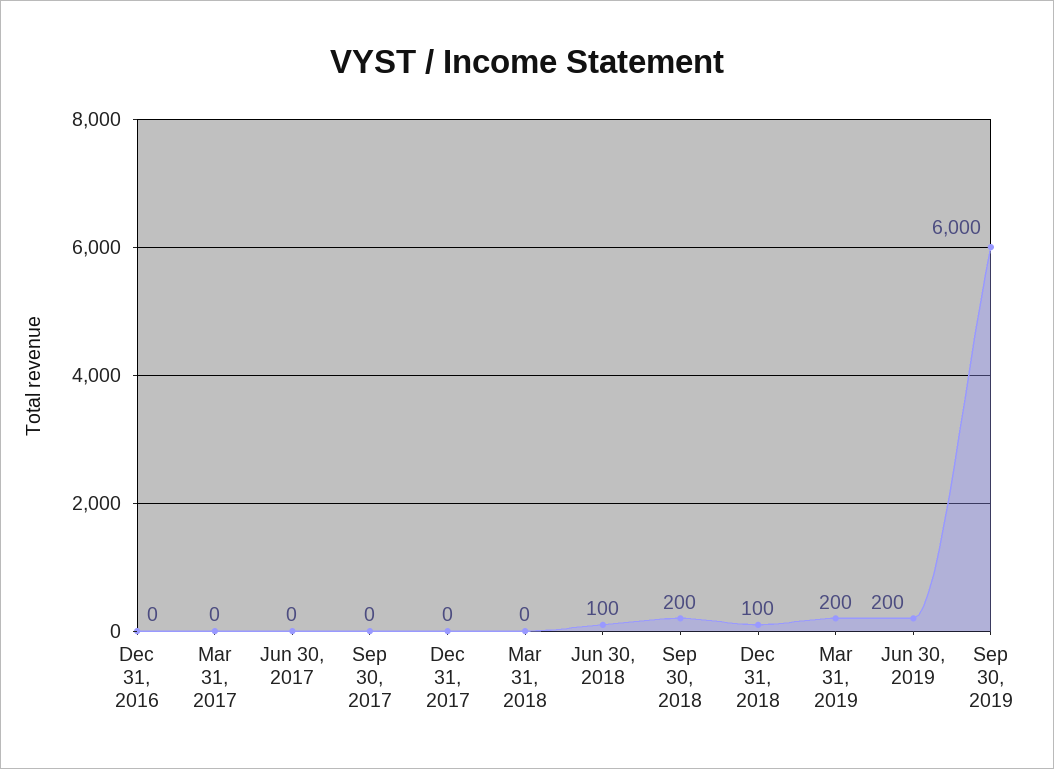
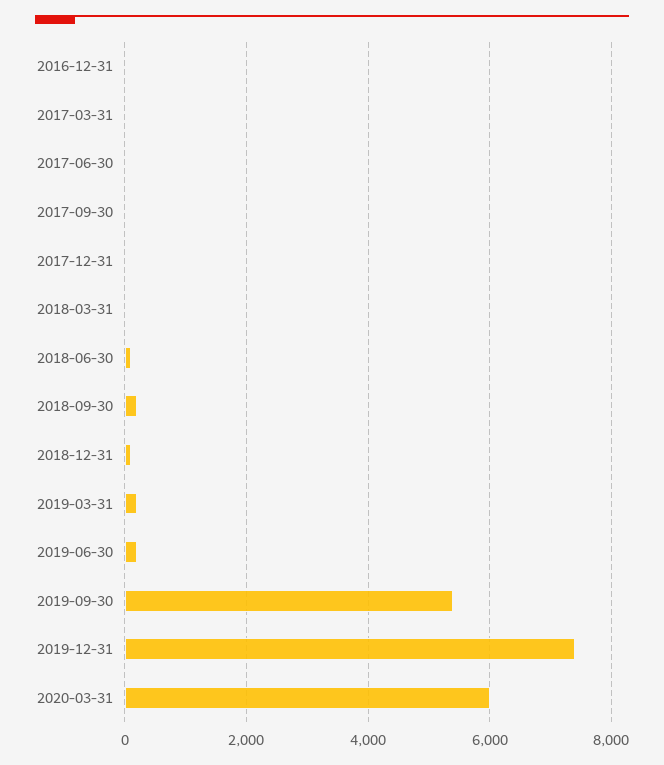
Sep 30, 2019: 6000 -> 5400
2019-12-31: none -> 7400
2020-03-31: none -> 6000

